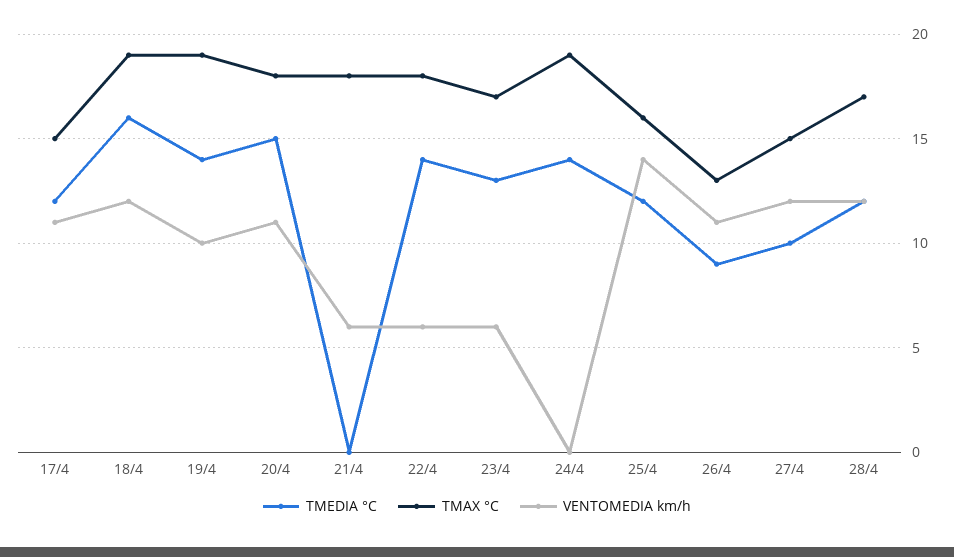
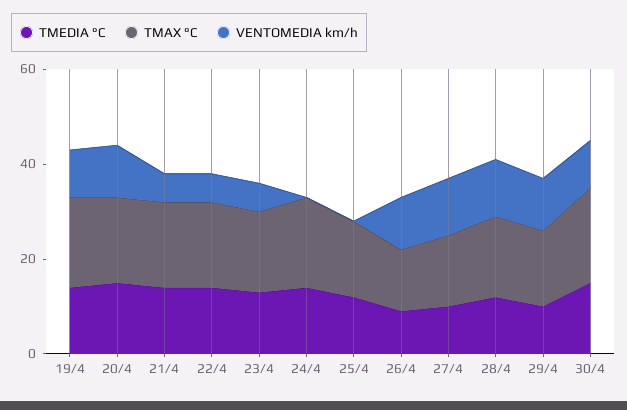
TMEDIA °C, 17/4: 12 -> none
TMAX °C, 17/4: 15 -> none
VENTOMEDIA km/h, 17/4: 11 -> none
TMEDIA °C, 18/4: 16 -> none
TMAX °C, 18/4: 19 -> none
VENTOMEDIA km/h, 18/4: 12 -> none
TMEDIA °C, 21/4: 0 -> 15
VENTOMEDIA km/h, 25/4: 14 -> 0
TMEDIA °C, 29/4: none -> 10
TMAX °C, 29/4: none -> 15
VENTOMEDIA km/h, 29/4: none -> 10
TMEDIA °C, 30/4: none -> 15
TMAX °C, 30/4: none -> 20
VENTOMEDIA km/h, 30/4: none -> 10

